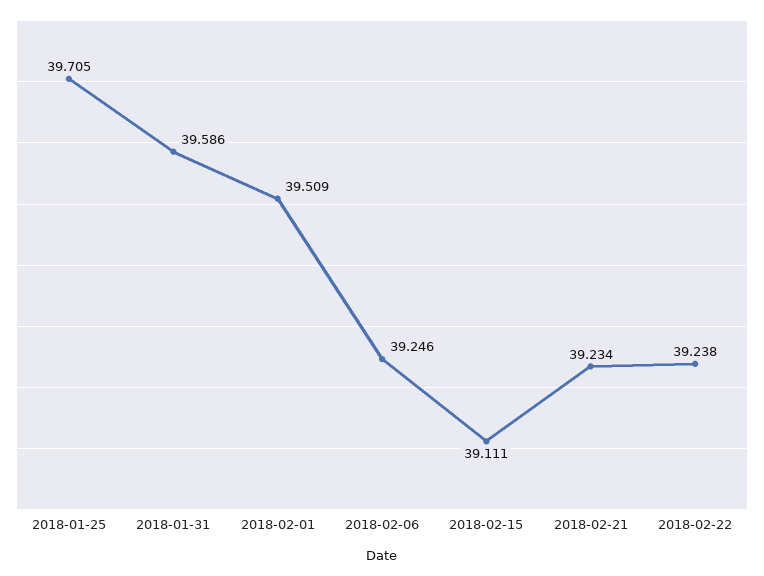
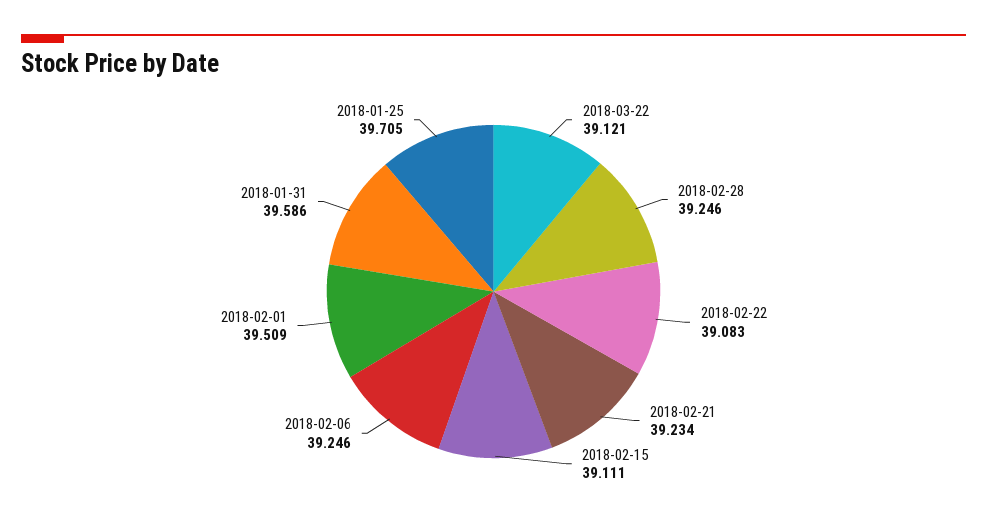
2018-02-22: 39.238 -> 39.083
2018-03-22: none -> 39.121
2018-02-28: none -> 39.246

